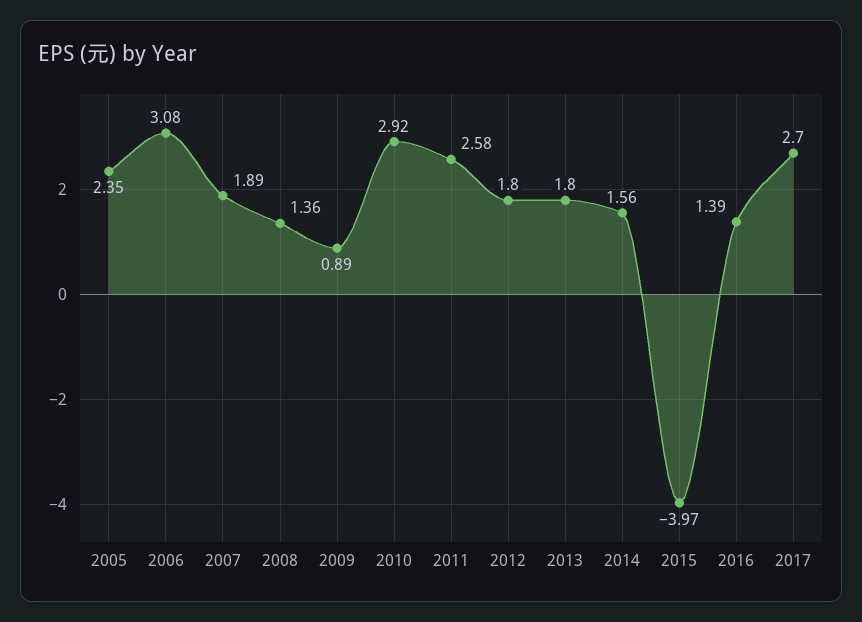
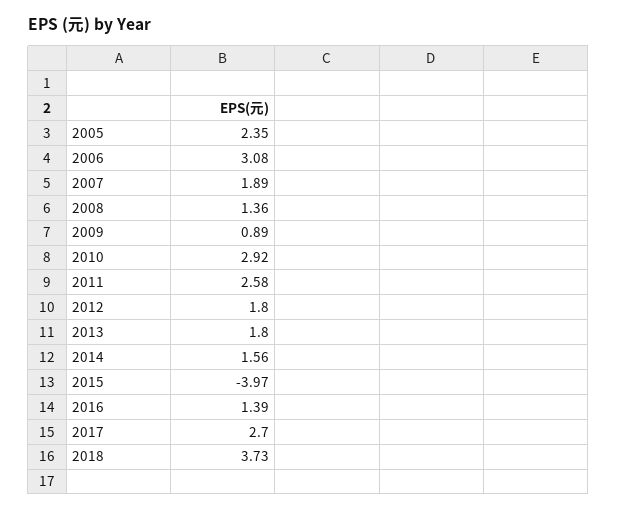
2018: none -> 3.73

